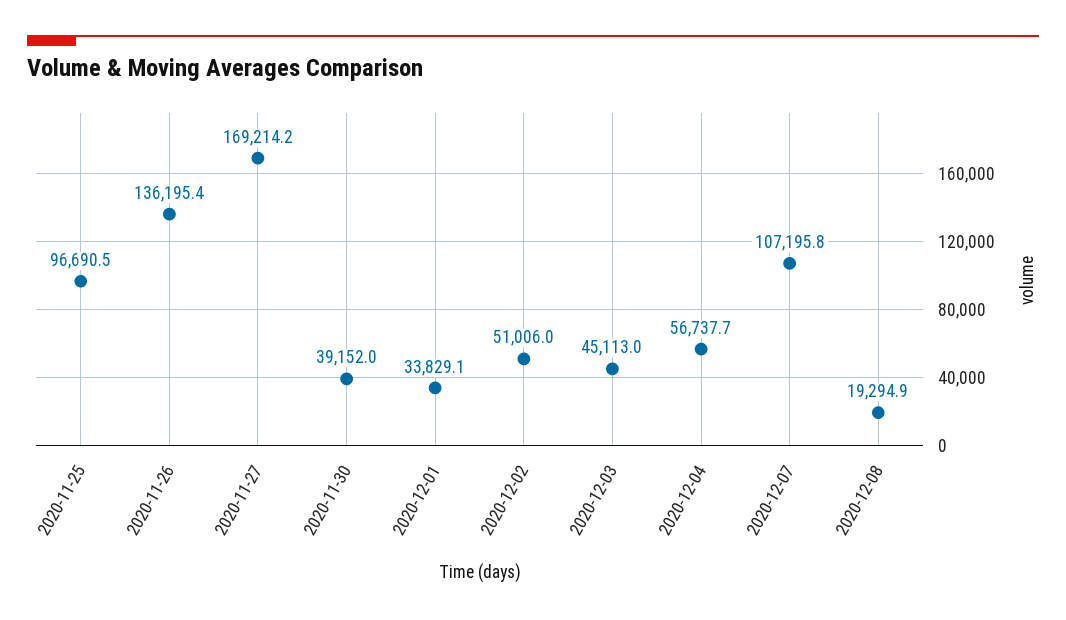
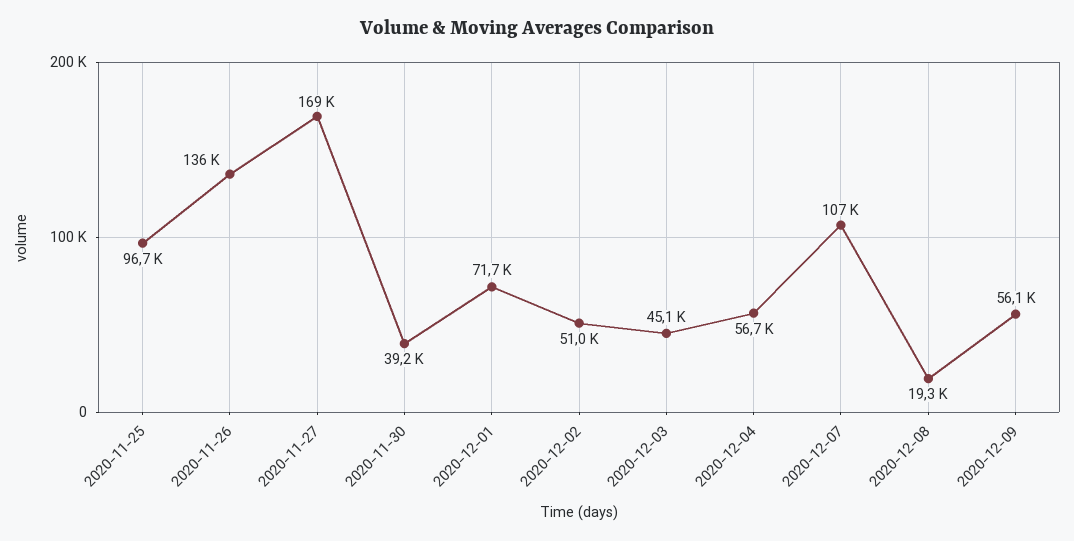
2020-12-01: 33829.1 -> 71700
2020-12-09: none -> 56100

